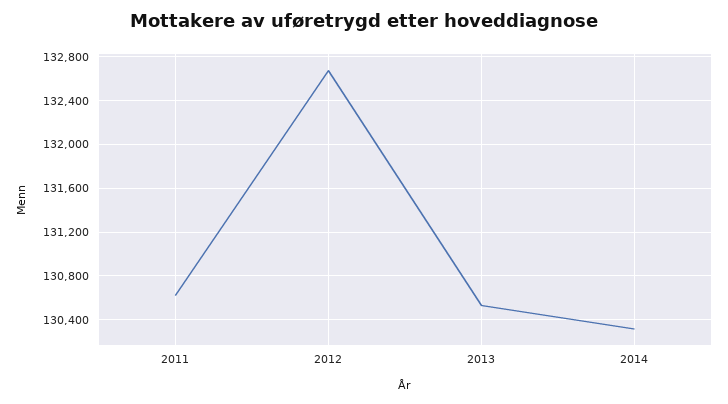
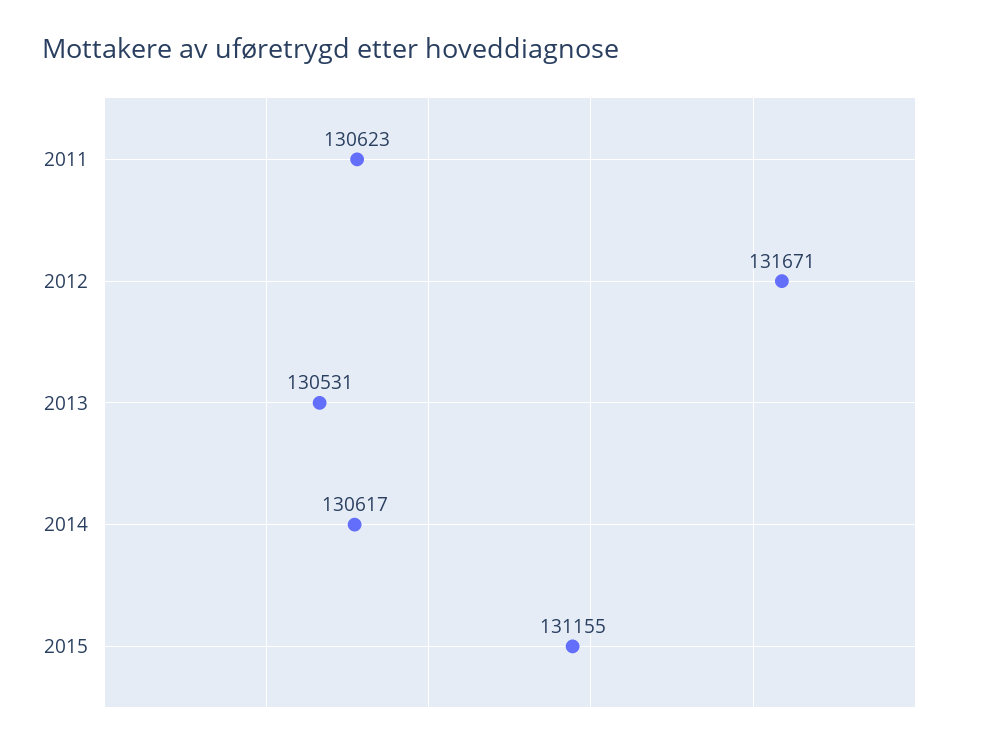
2012: 132700 -> 131671
2014: 130300 -> 130617
2015: none -> 131155

